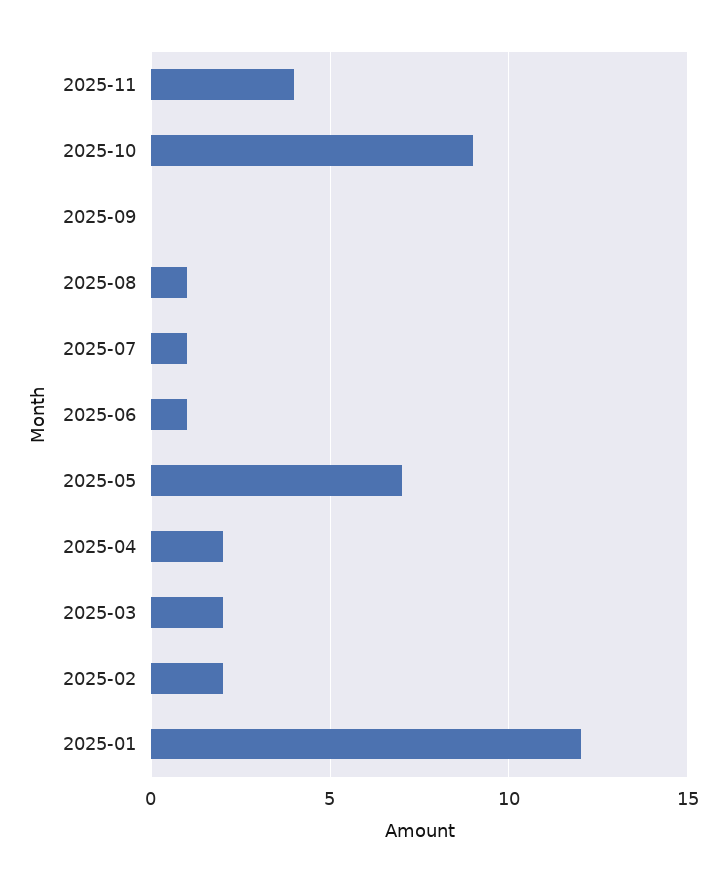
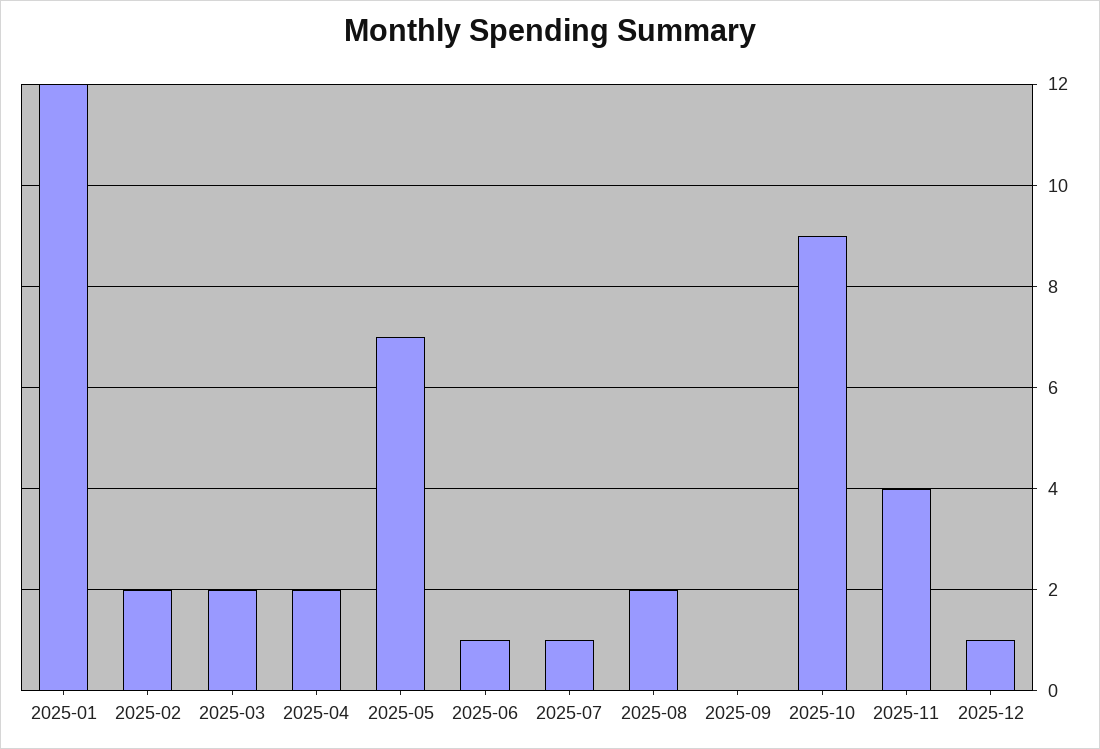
2025-08: 1 -> 2
2025-12: none -> 1

